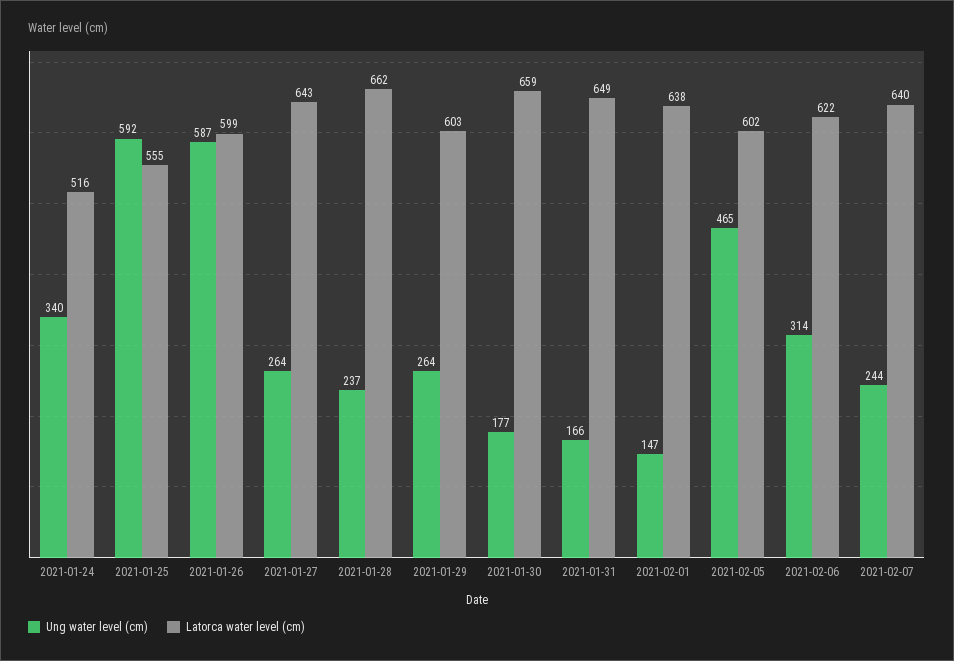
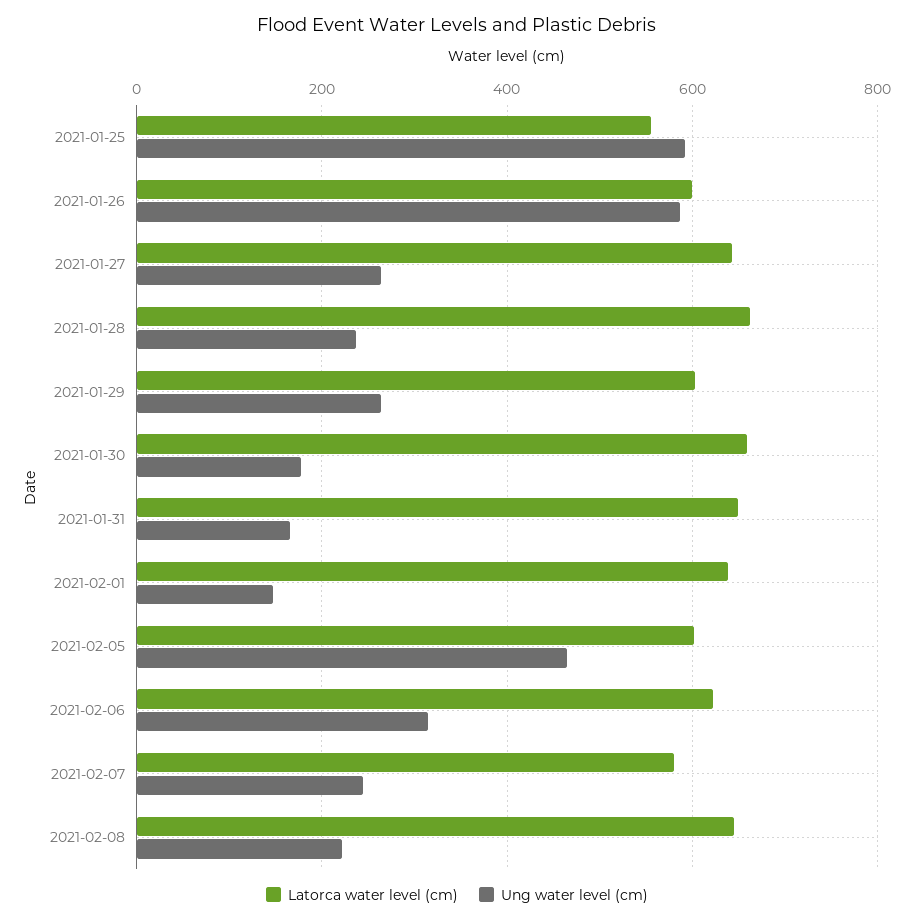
Ung water level (cm), 2021-01-24: 340 -> none
Latorca water level (cm), 2021-01-24: 516 -> none
Latorca water level (cm), 2021-02-07: 640 -> 580
Latorca water level (cm), 2021-02-08: none -> 640
Ung water level (cm), 2021-02-08: none -> 220

